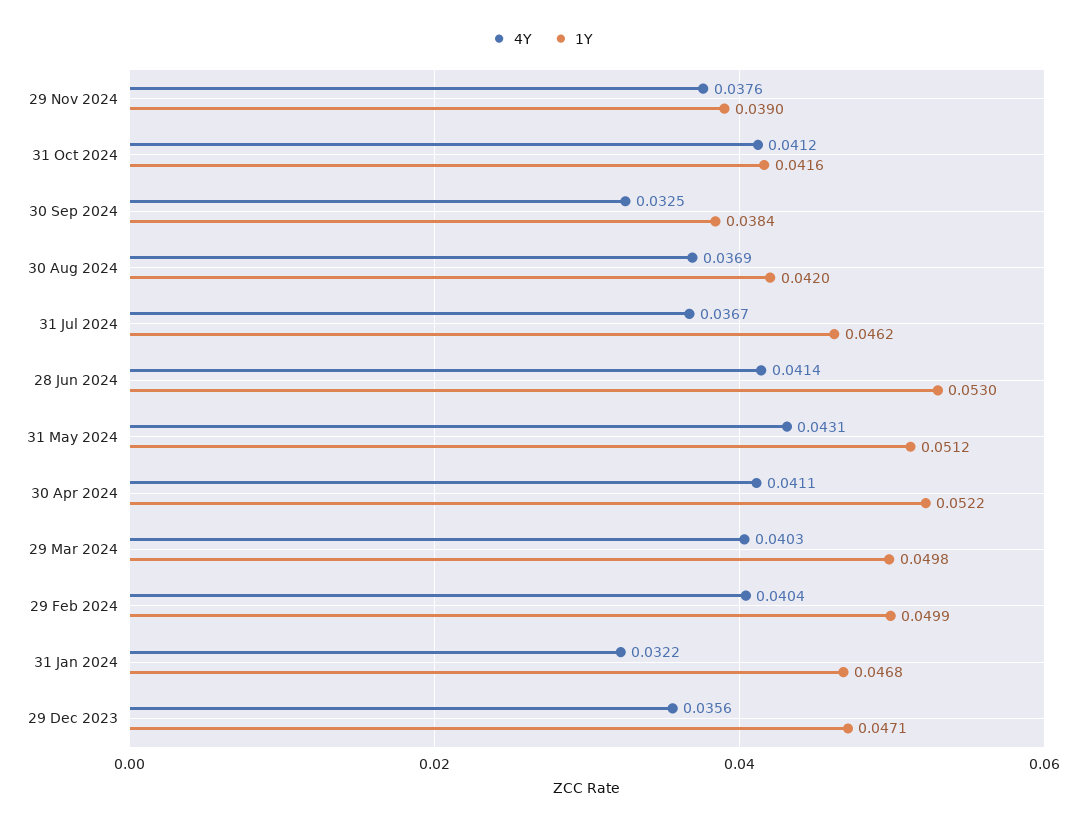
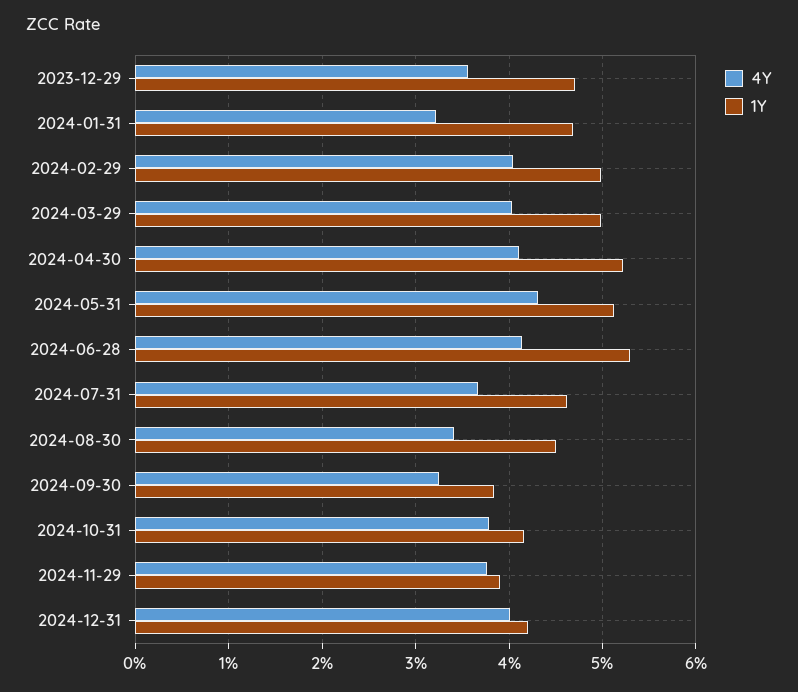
4Y, 31 Oct 2024: 0.0412 -> 0.038
4Y, 30 Aug 2024: 0.0369 -> 0.034
1Y, 30 Aug 2024: 0.042 -> 0.045
4Y, 2024-12-31: none -> 0.04
1Y, 2024-12-31: none -> 0.042

